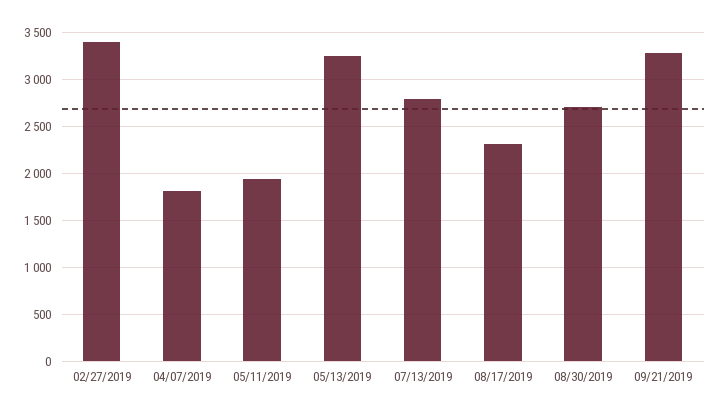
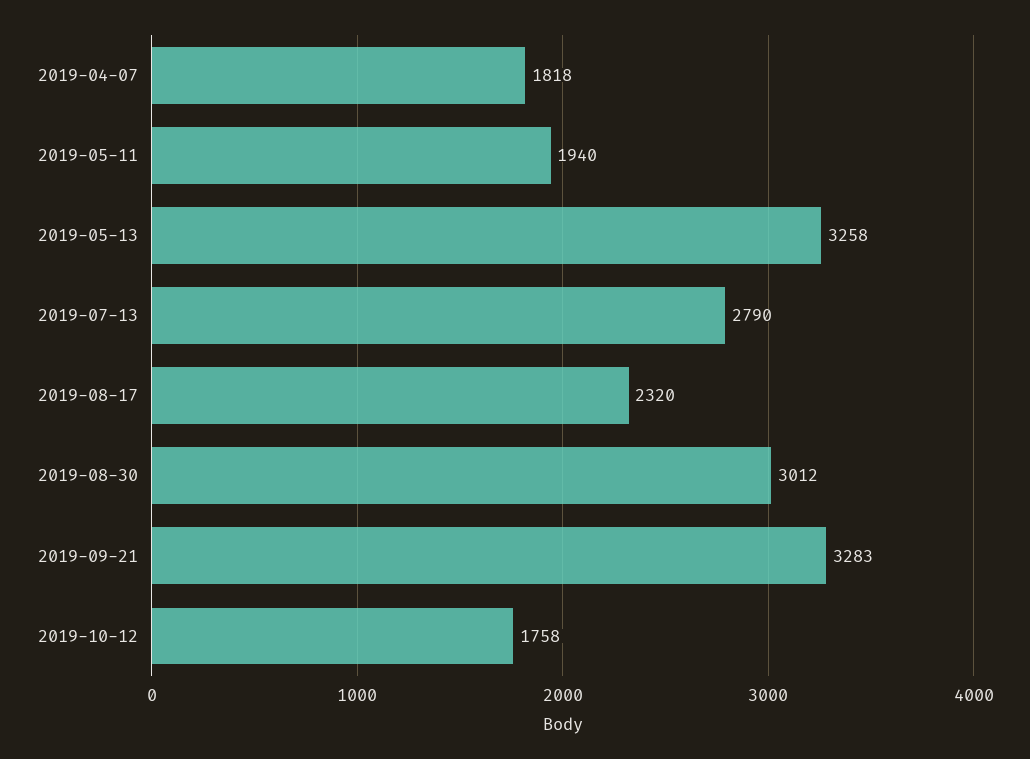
02/27/2019: 3400 -> none
08/30/2019: 2700 -> 3012
2019-10-12: none -> 1758

